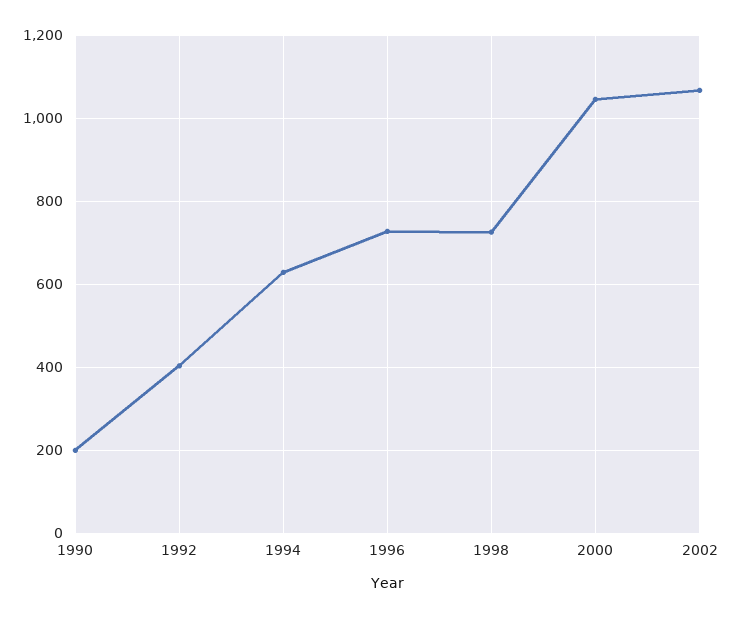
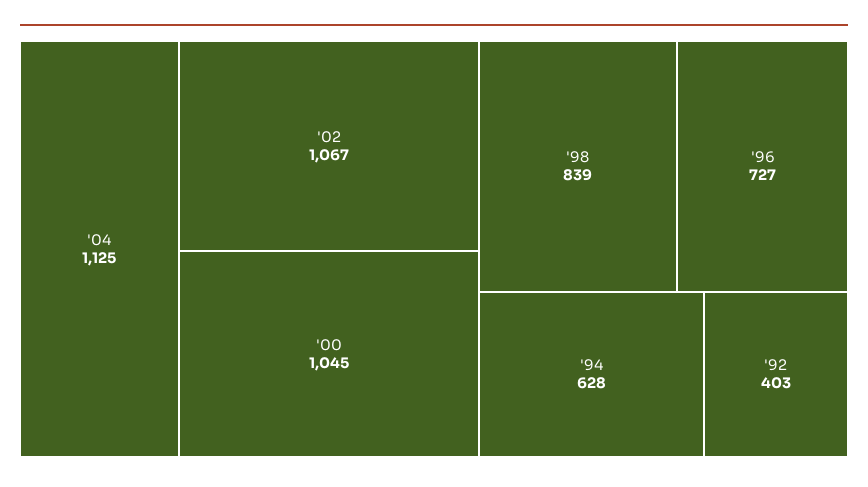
1990: 200 -> none
1998: 720 -> 839
'04: none -> 1125

